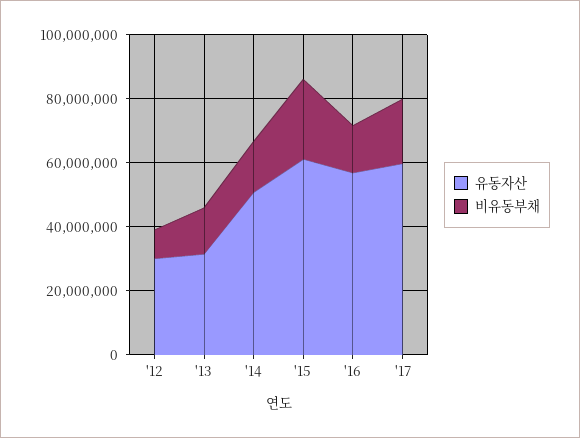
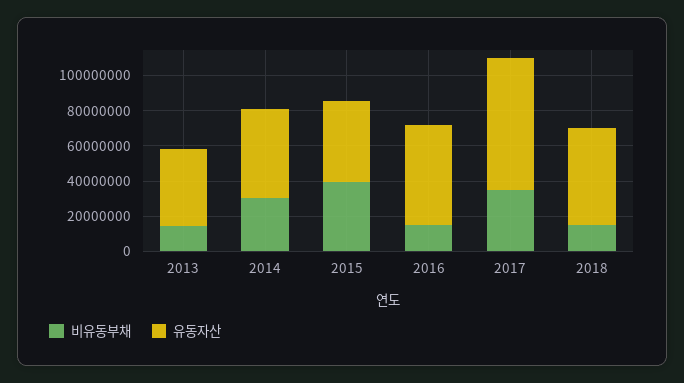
유동자산, '12: 30000000 -> none
비유동부채, '12: 10000000 -> none
유동자산, '13: 30000000 -> 45000000
비유동부채, '14: 15000000 -> 30000000
유동자산, '15: 60000000 -> 45000000
비유동부채, '15: 25000000 -> 40000000
유동자산, '17: 60000000 -> 75000000
비유동부채, '17: 20000000 -> 35000000
비유동부채, 2018: none -> 15000000
유동자산, 2018: none -> 55000000

